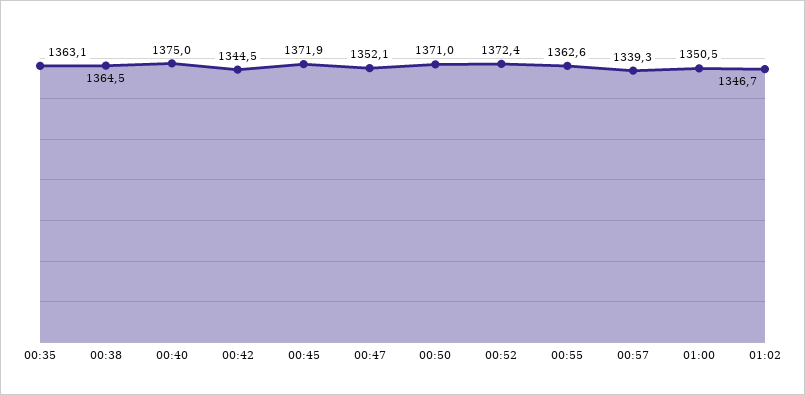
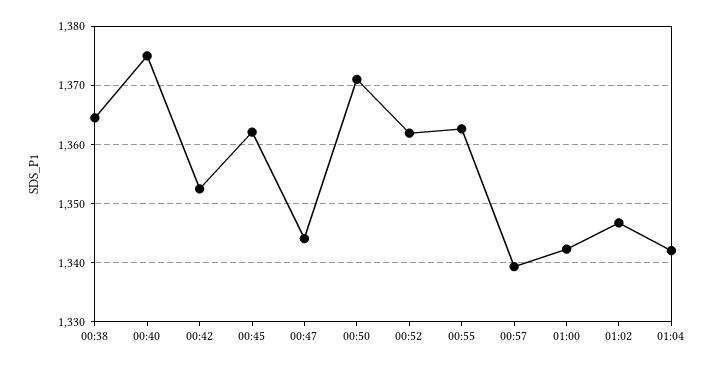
00:35: 1363.1 -> none
00:42: 1344.5 -> 1352
00:45: 1371.9 -> 1362
00:47: 1352.1 -> 1344
00:52: 1372.4 -> 1362
01:00: 1350.5 -> 1342
01:04: none -> 1342

